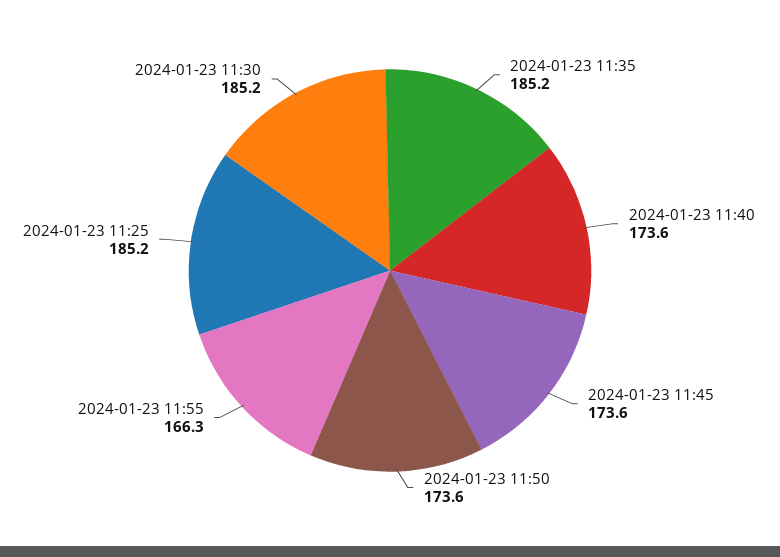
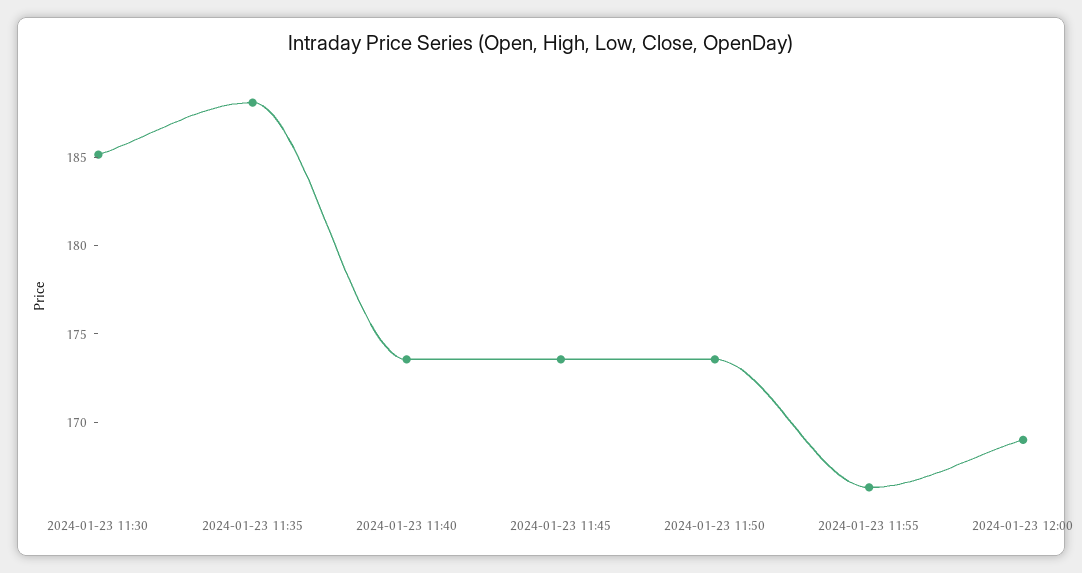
2024-01-23 11:35: 185.2 -> 188
2024-01-23 11:25: 185.2 -> none
2024-01-23 12:00: none -> 169

